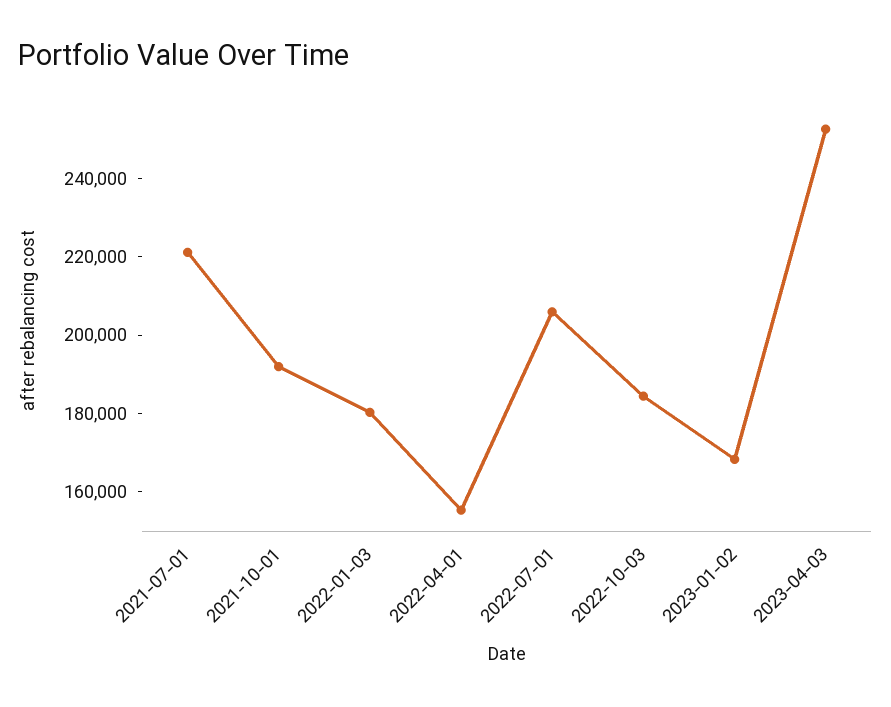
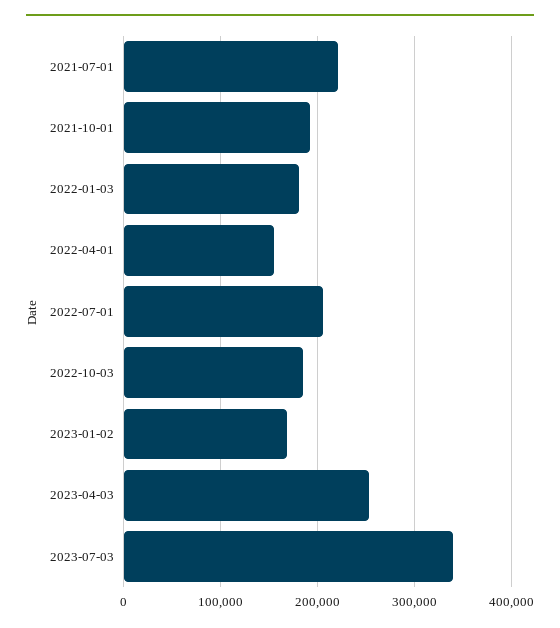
2023-07-03: none -> 340000

